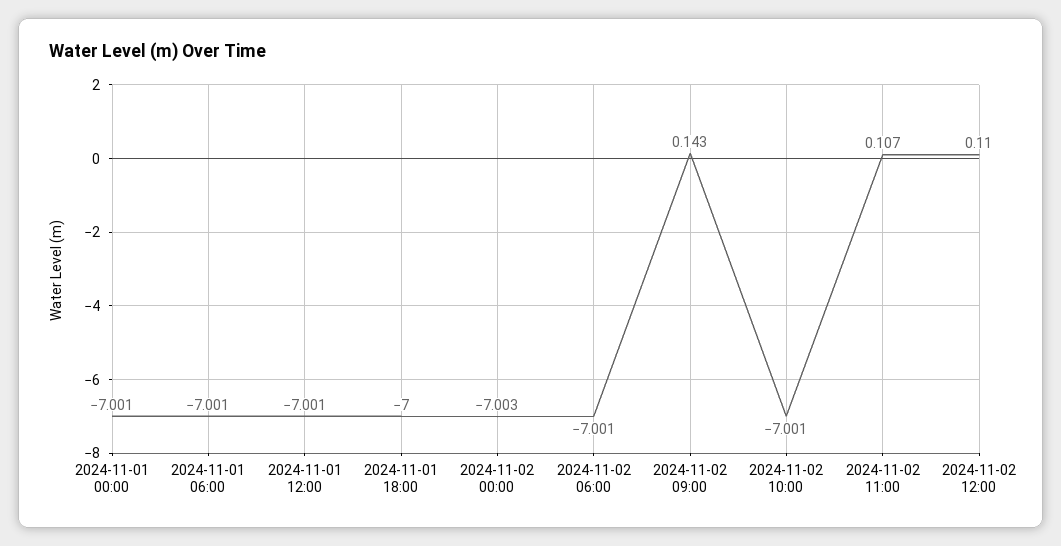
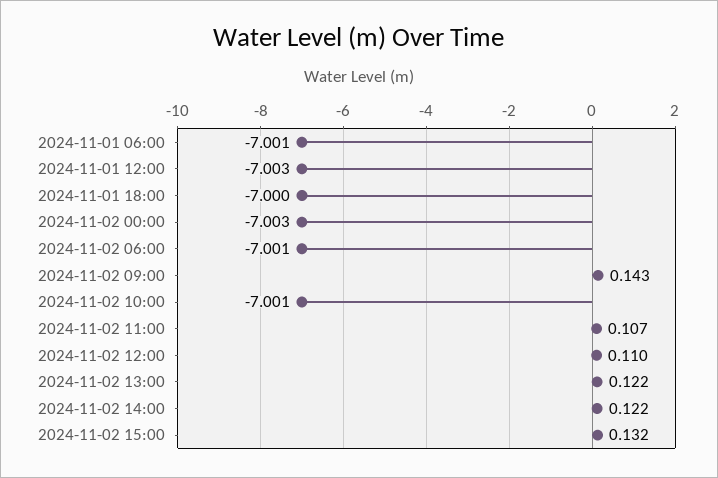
2024-11-01 00:00: -7.001 -> none
2024-11-01 12:00: -7.001 -> -7.003
2024-11-02 13:00: none -> 0.122
2024-11-02 14:00: none -> 0.122
2024-11-02 15:00: none -> 0.132

